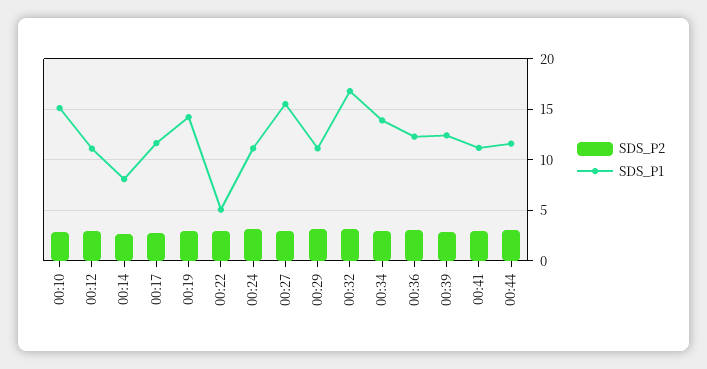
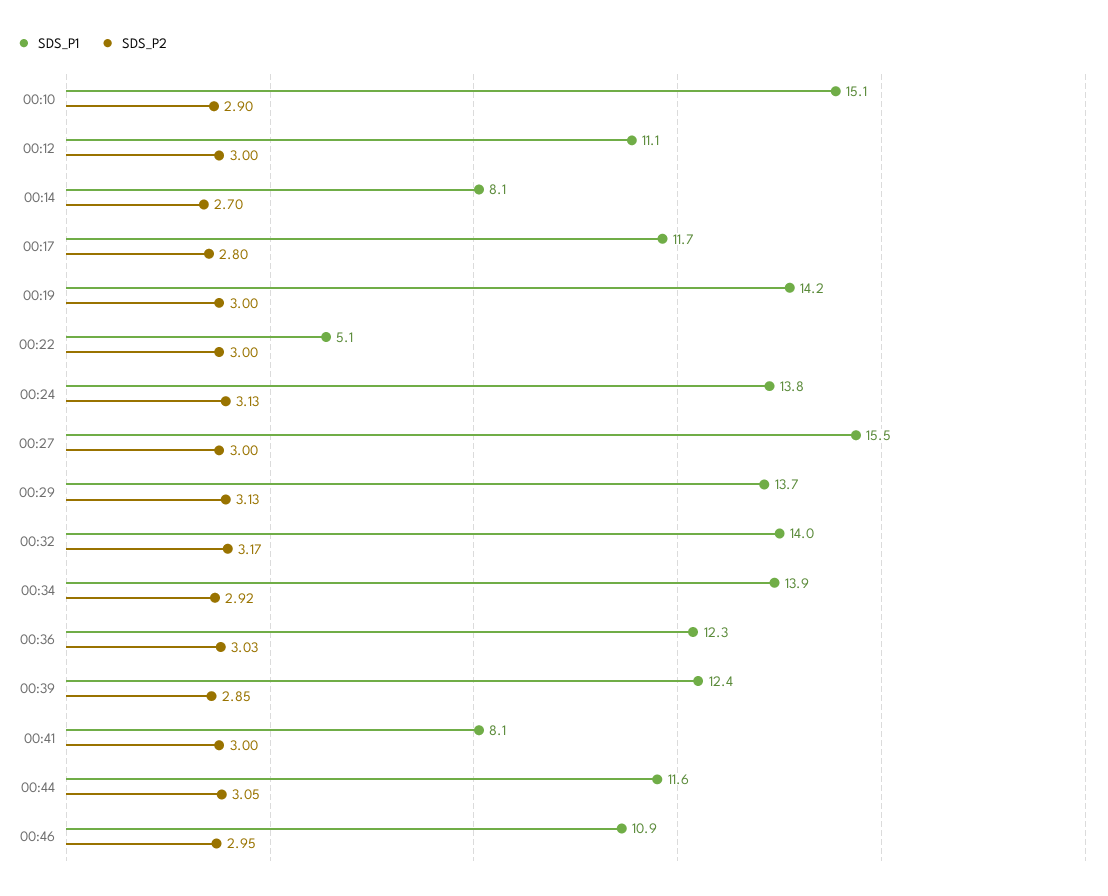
SDS_P1, 00:24: 11 -> 13.8
SDS_P1, 00:29: 11 -> 13.7
SDS_P1, 00:32: 17 -> 14
SDS_P1, 00:41: 11 -> 8.1
SDS_P1, 00:46: none -> 10.9
SDS_P2, 00:46: none -> 2.95

